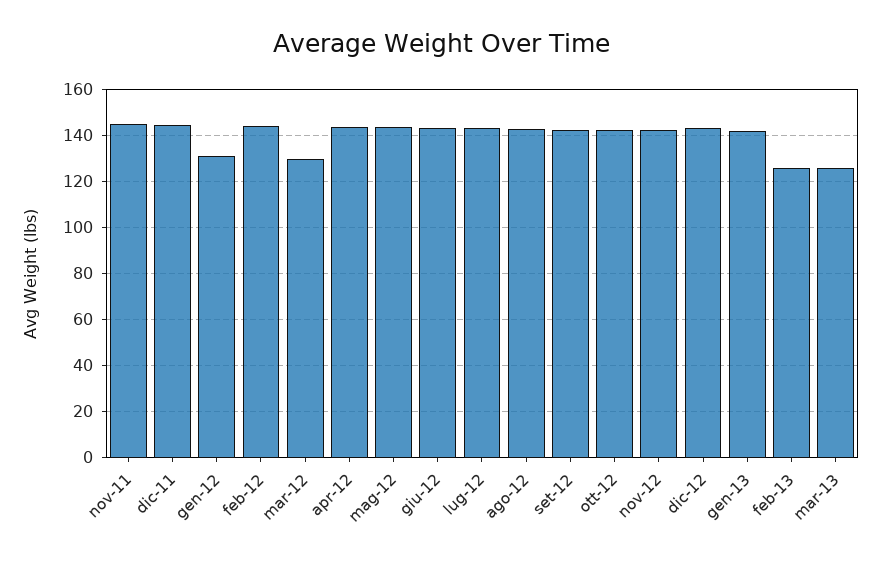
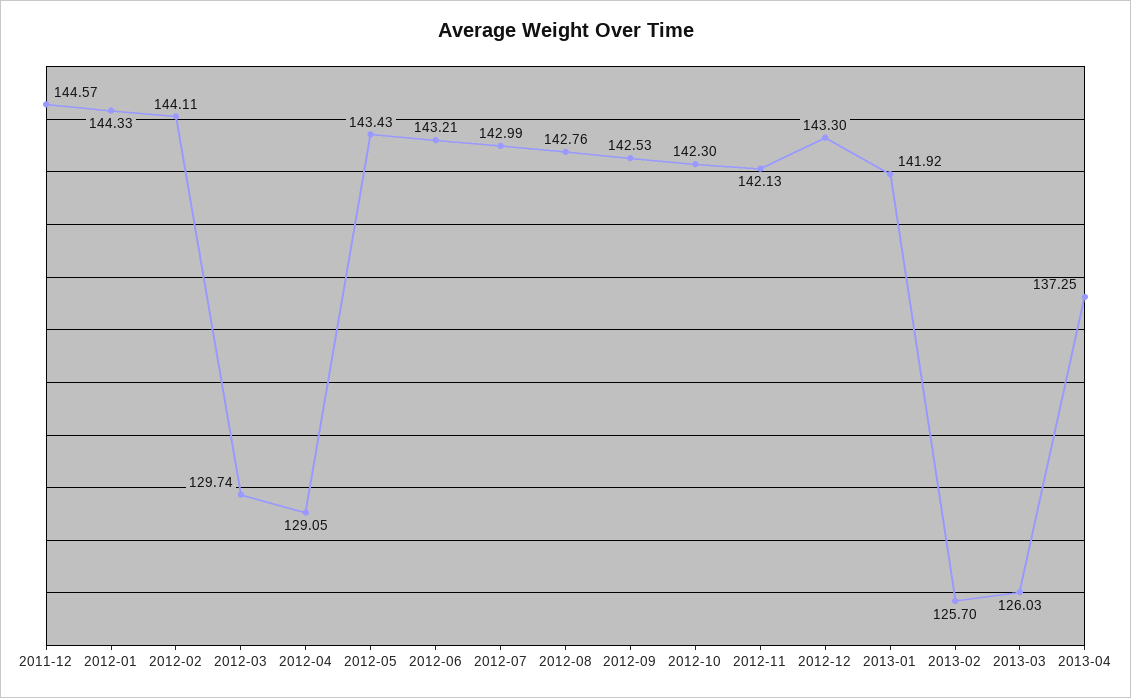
nov-11: 145 -> none
gen-12: 130 -> 144.33
apr-12: 145 -> 129.05
2013-04: none -> 137.25

